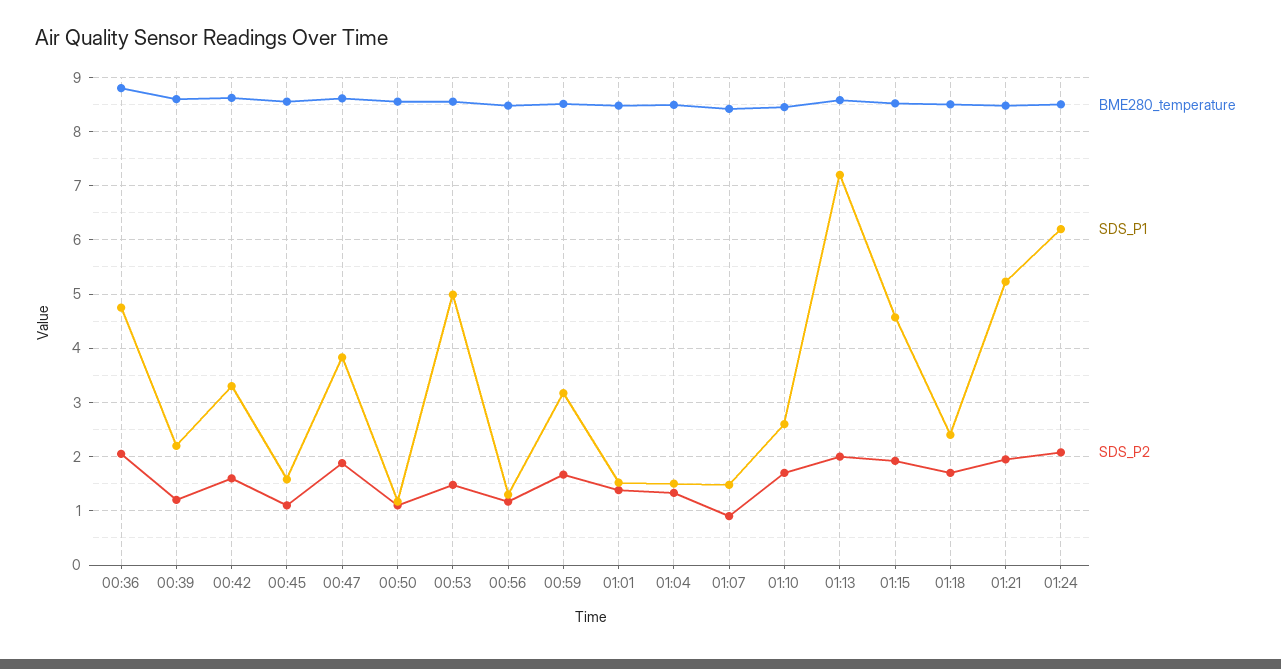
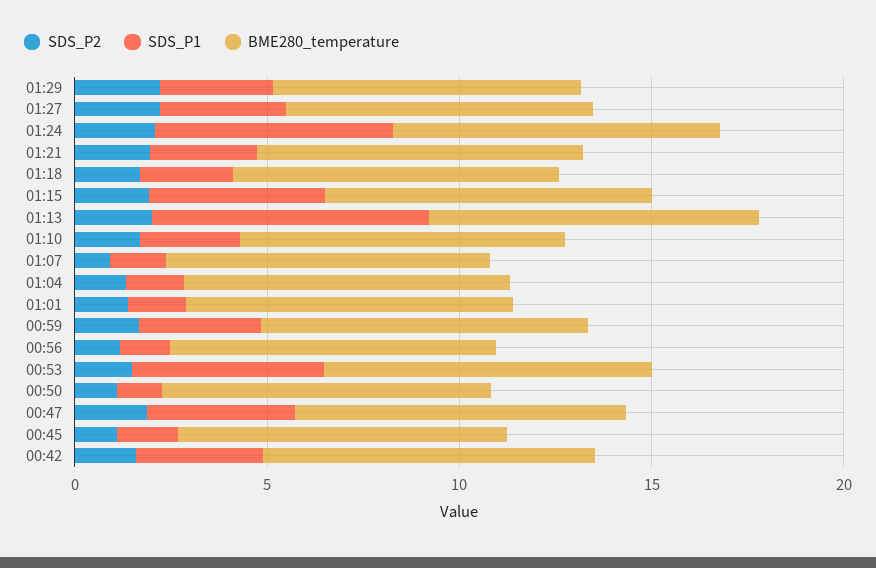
BME280_temperature, 00:36: 8.8 -> none
SDS_P1, 00:36: 4.8 -> none
SDS_P2, 00:36: 2 -> none
BME280_temperature, 00:39: 8.6 -> none
SDS_P1, 00:39: 2.2 -> none
SDS_P2, 00:39: 1.2 -> none
SDS_P1, 01:21: 5.2 -> 3
SDS_P2, 01:29: none -> 2
SDS_P1, 01:29: none -> 3
BME280_temperature, 01:29: none -> 8
SDS_P2, 01:27: none -> 2
SDS_P1, 01:27: none -> 3
BME280_temperature, 01:27: none -> 8

